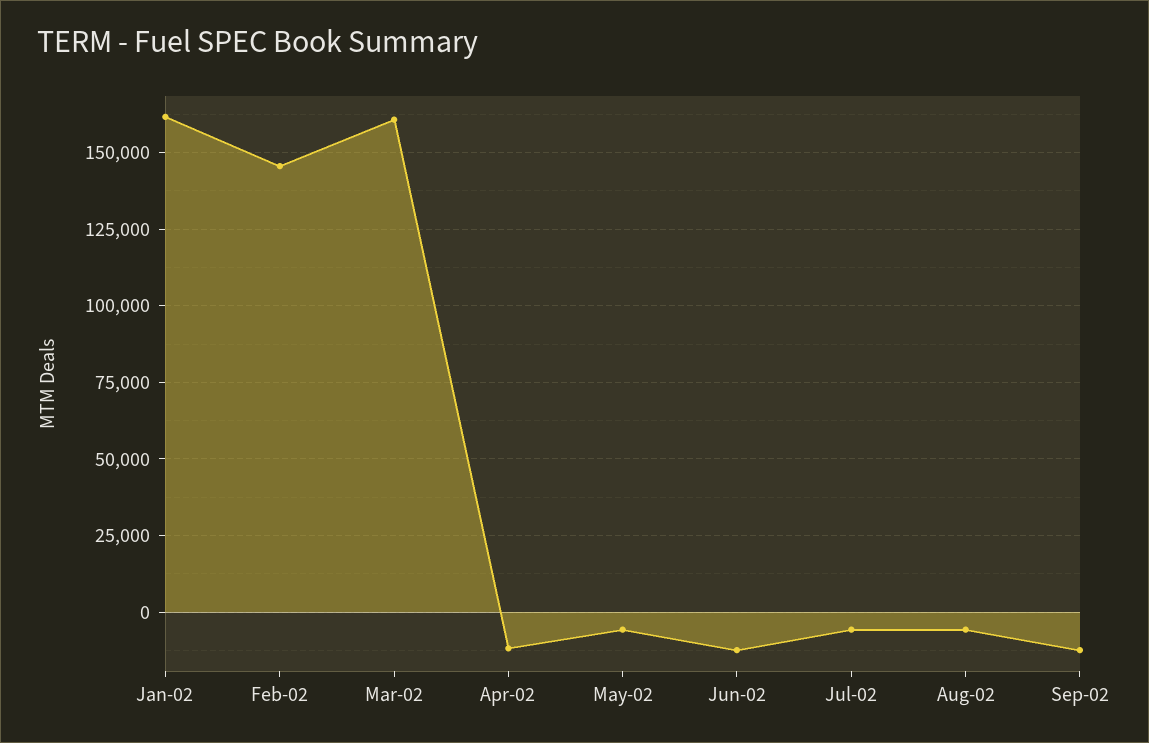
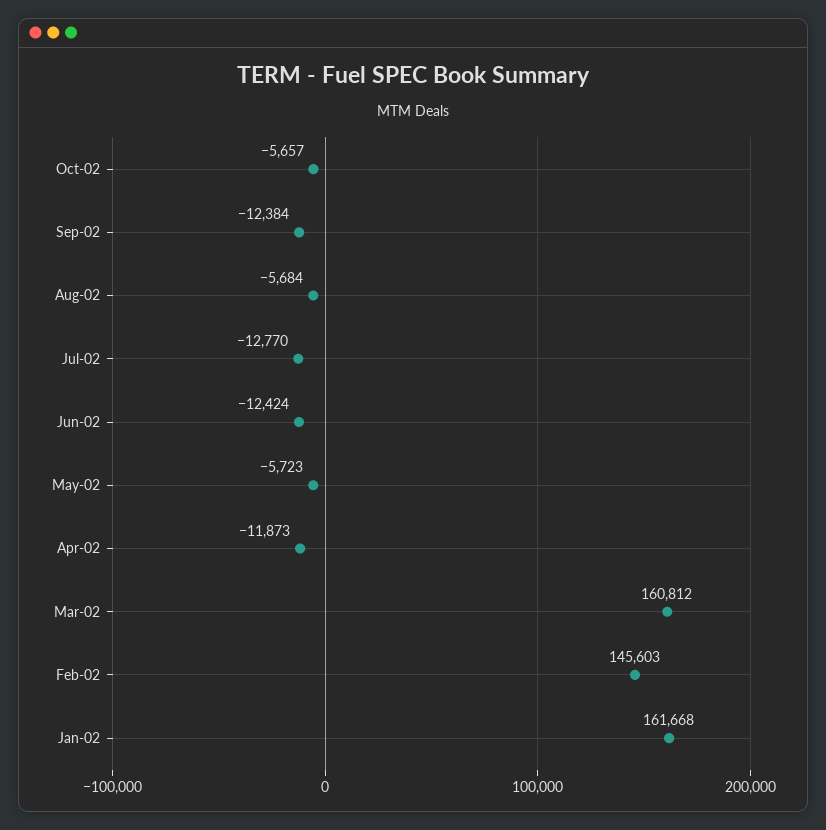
Jul-02: -5000 -> -12770
Oct-02: none -> -5657

